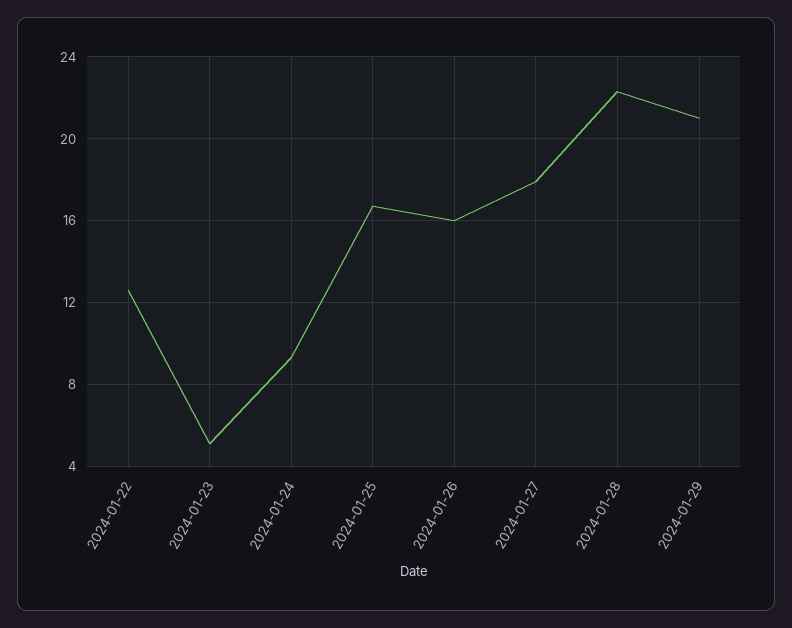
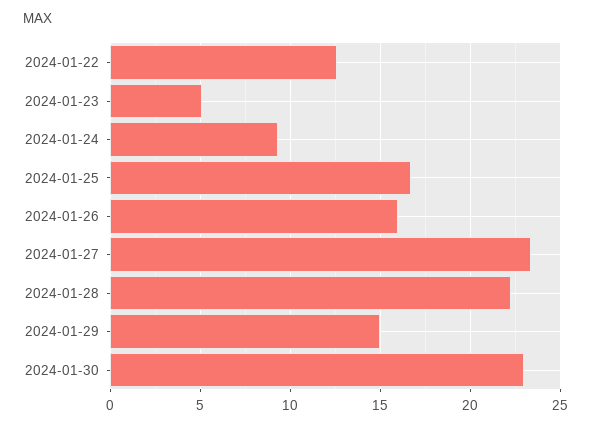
2024-01-27: 18 -> 23.5
2024-01-29: 21 -> 15
2024-01-30: none -> 23

